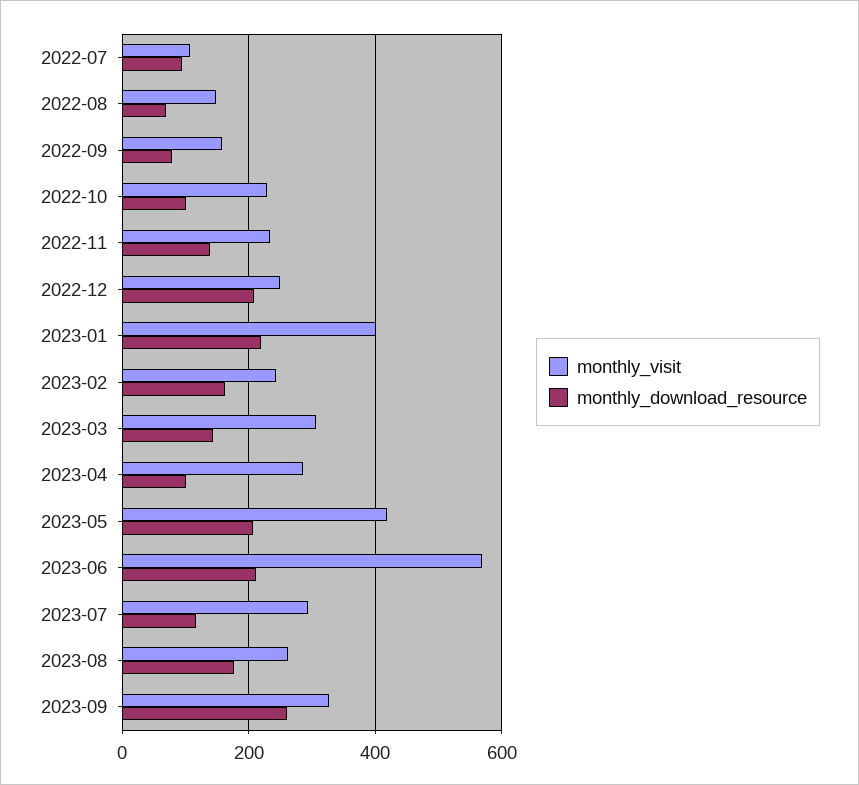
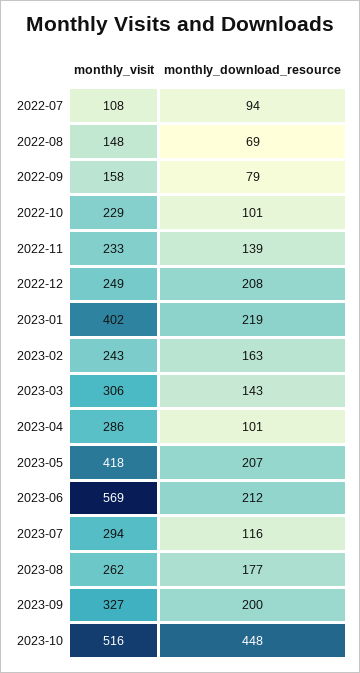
monthly_download_resource, 2023-09: 260 -> 200
monthly_visit, 2023-10: none -> 516
monthly_download_resource, 2023-10: none -> 448

